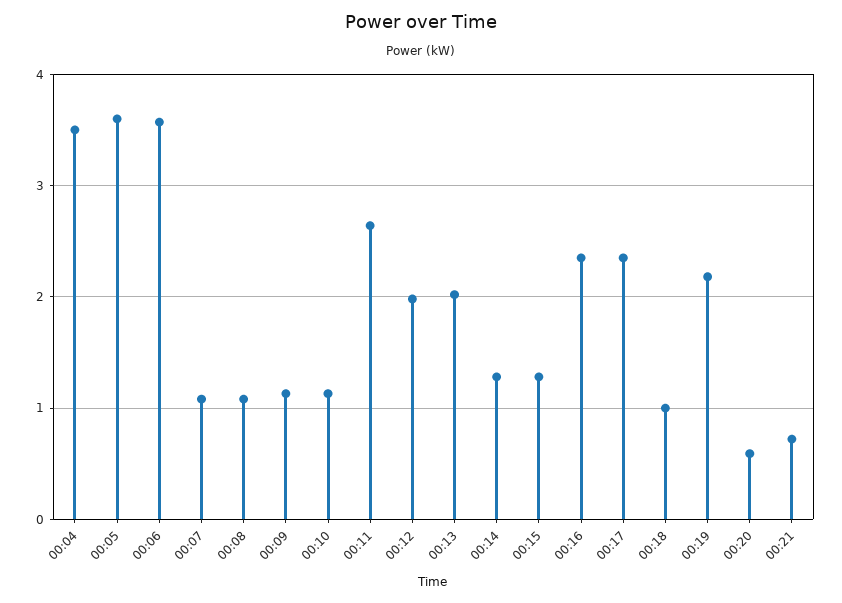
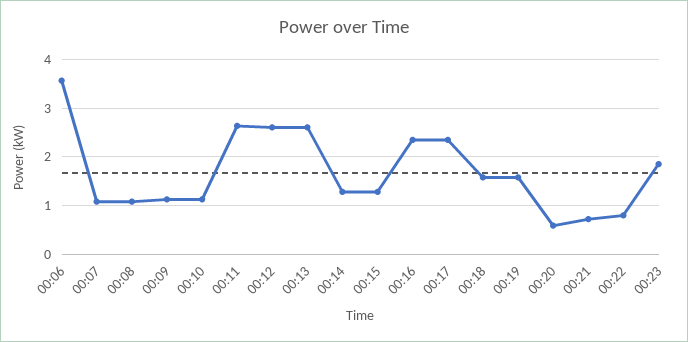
00:04: 3.5 -> none
00:05: 3.6 -> none
00:12: 2 -> 2.6
00:13: 2 -> 2.6
00:18: 1 -> 1.6
00:19: 2.2 -> 1.6
00:22: none -> 0.8
00:23: none -> 1.8

